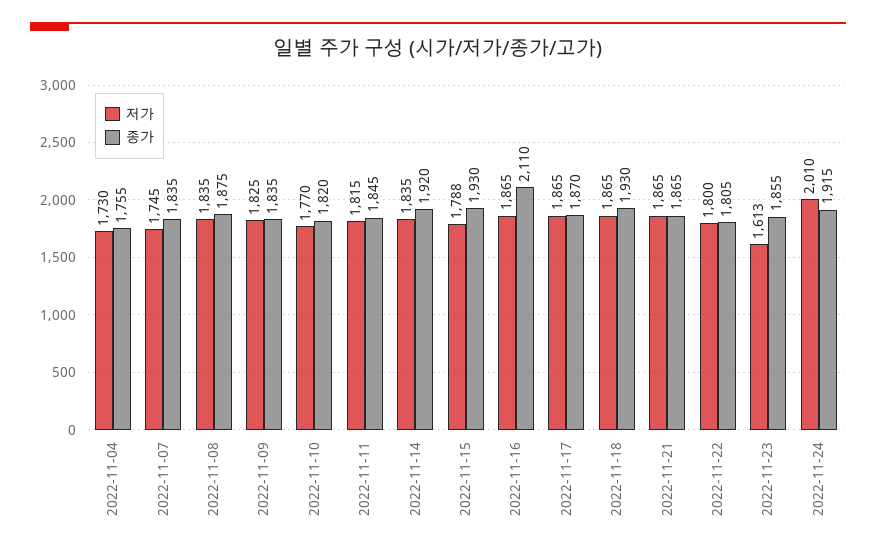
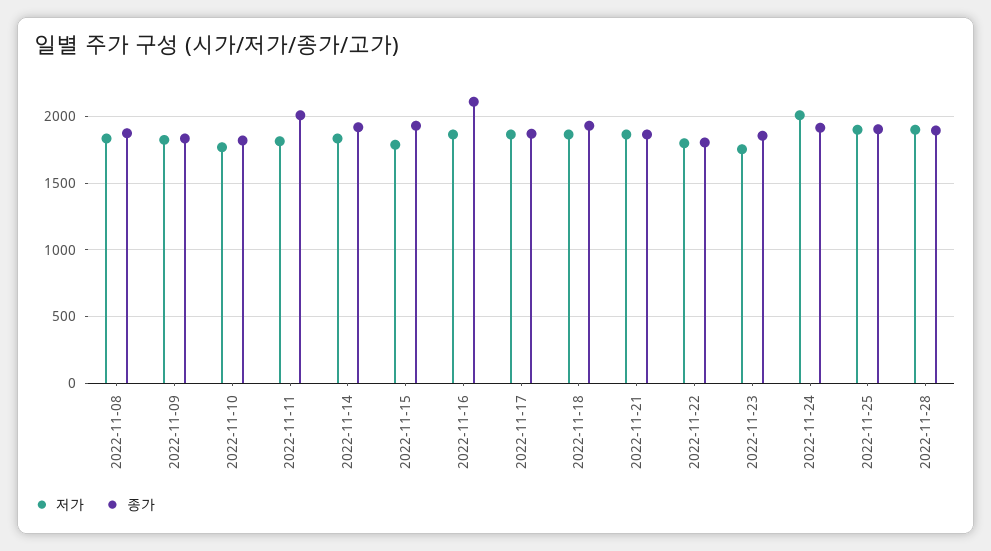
저가, 2022-11-04: 1730 -> none
종가, 2022-11-04: 1755 -> none
저가, 2022-11-07: 1745 -> none
종가, 2022-11-07: 1835 -> none
종가, 2022-11-11: 1845 -> 2000
저가, 2022-11-23: 1613 -> 1750
저가, 2022-11-25: none -> 1900
종가, 2022-11-25: none -> 1900
저가, 2022-11-28: none -> 1900
종가, 2022-11-28: none -> 1900

